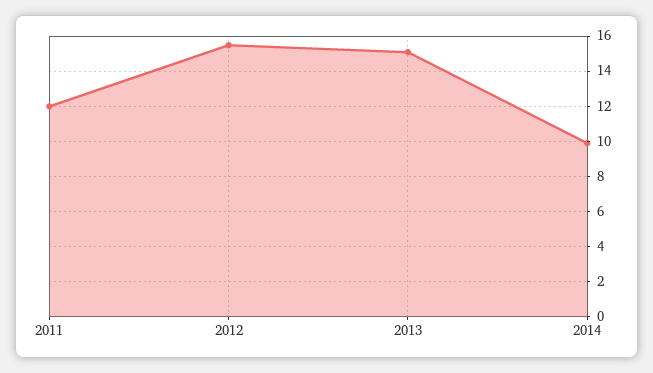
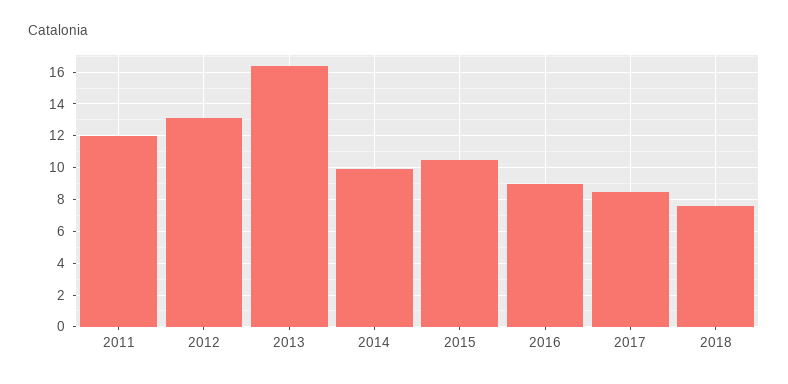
2012: 15.5 -> 13
2013: 15 -> 16.5
2015: none -> 10.5
2016: none -> 9
2017: none -> 8.5
2018: none -> 7.5

